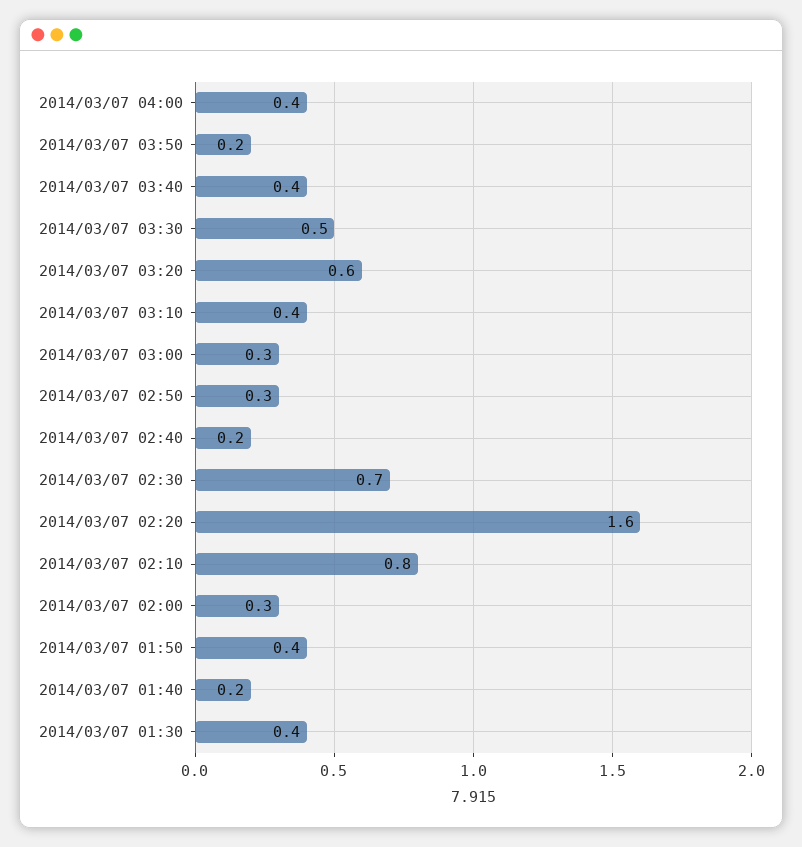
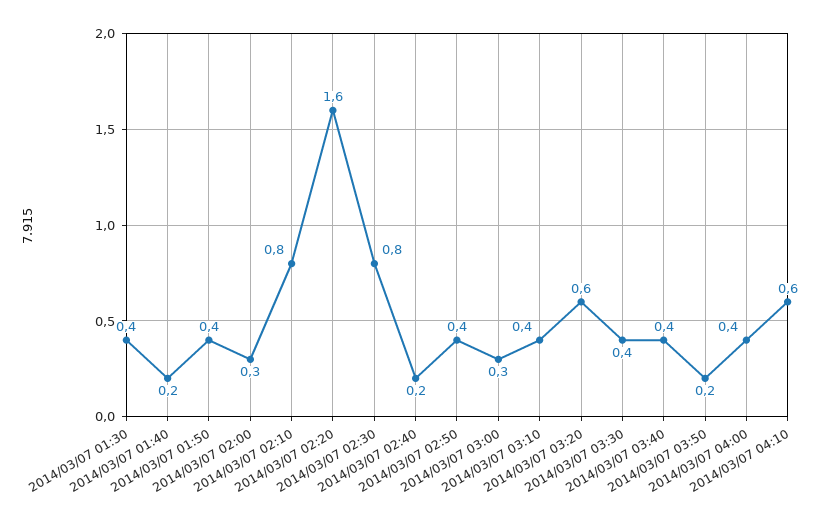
2014/03/07 03:30: 0.5 -> 0.4
2014/03/07 02:50: 0.3 -> 0.4
2014/03/07 02:30: 0.7 -> 0.8
2014/03/07 04:10: none -> 0.6

